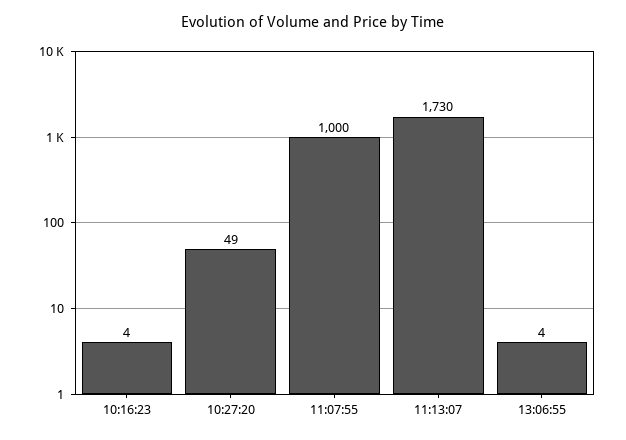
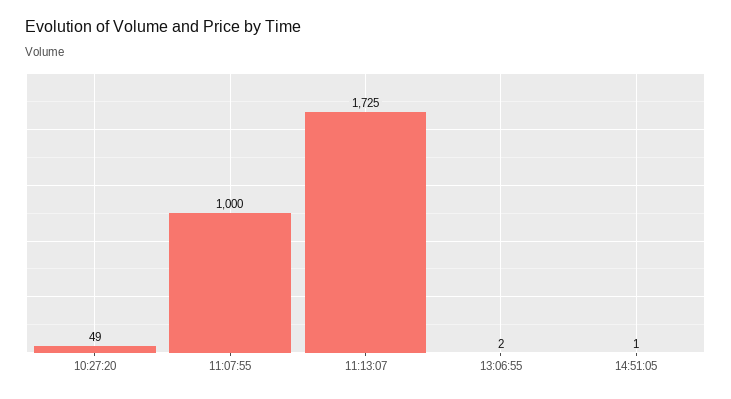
10:16:23: 4 -> none
11:13:07: 1730 -> 1725
13:06:55: 4 -> 2
14:51:05: none -> 1

